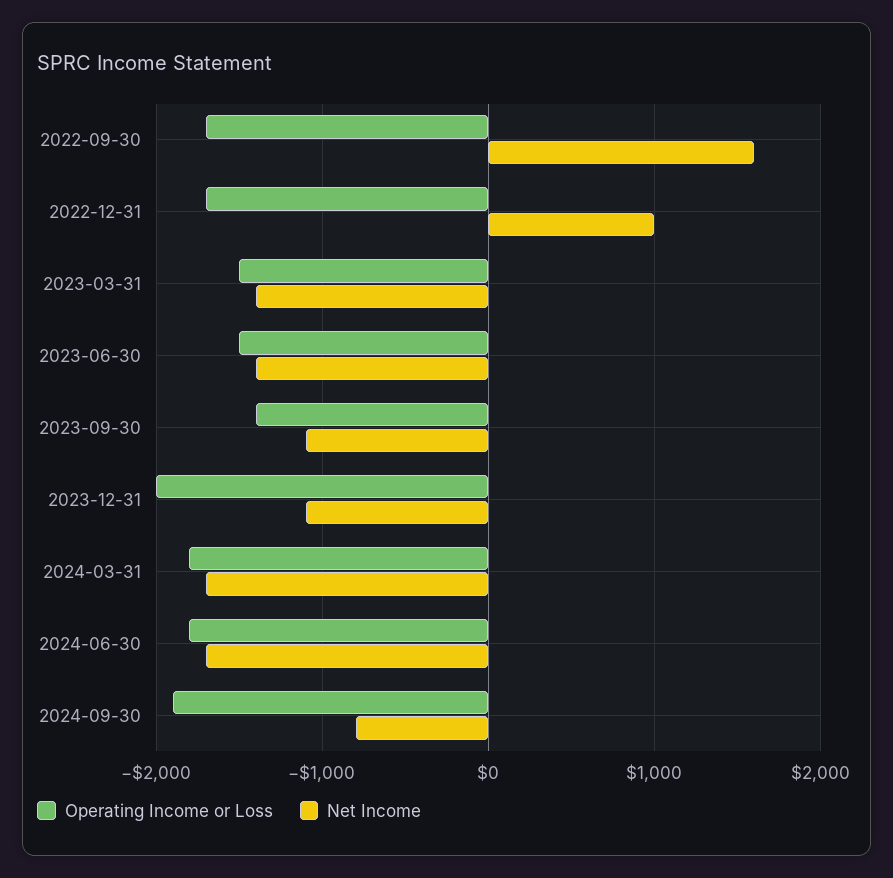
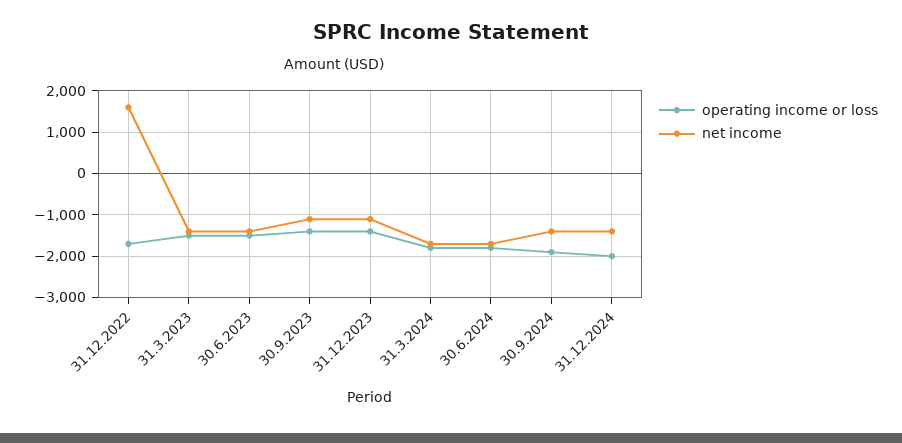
Operating Income or Loss, 2022-09-30: -1700 -> none
Net Income, 2022-09-30: 1600 -> none
Net Income, 2022-12-31: 1000 -> 1600
Operating Income or Loss, 2023-12-31: -2000 -> -1400
Net Income, 2024-09-30: -800 -> -1400
Operating Income or Loss, 31.12.2024: none -> -2000
Net Income, 31.12.2024: none -> -1400

